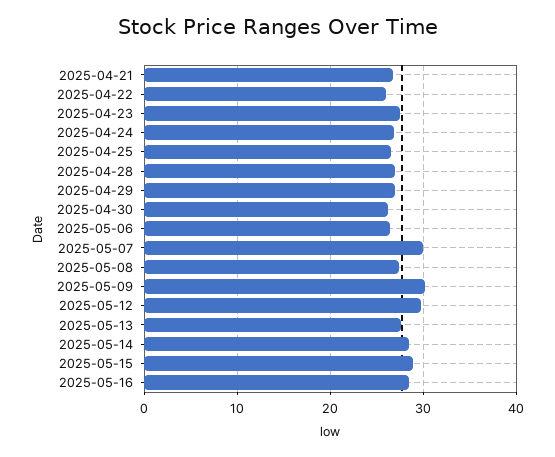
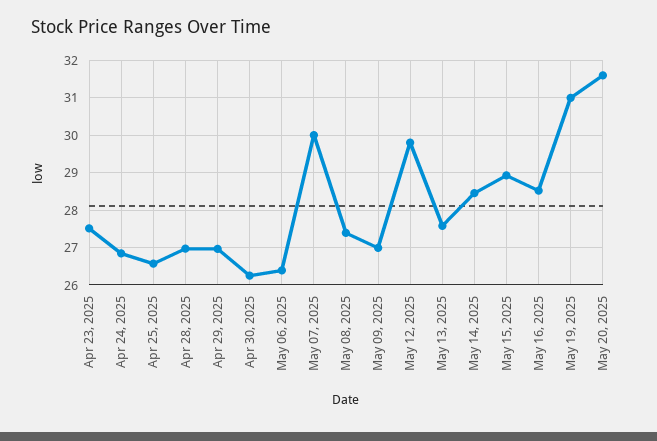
2025-04-21: 27 -> none
2025-04-22: 26 -> none
2025-05-09: 30 -> 27
May 19, 2025: none -> 31
May 20, 2025: none -> 31.6

